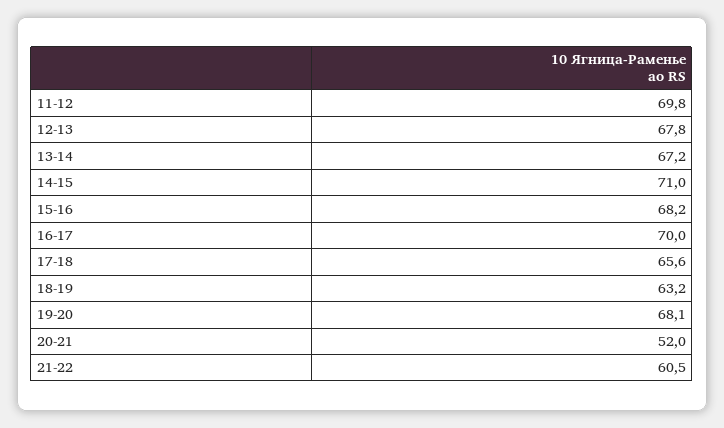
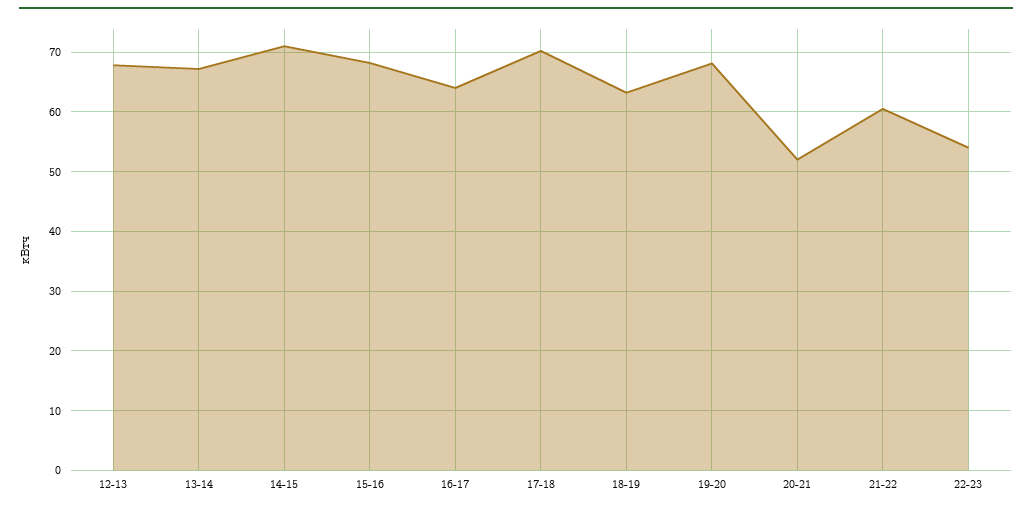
11-12: 69.8 -> none
16-17: 70 -> 64
17-18: 65.6 -> 70
22-23: none -> 54

